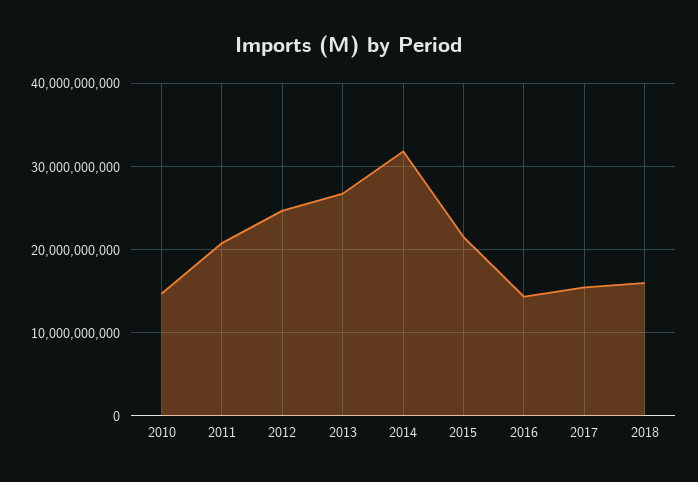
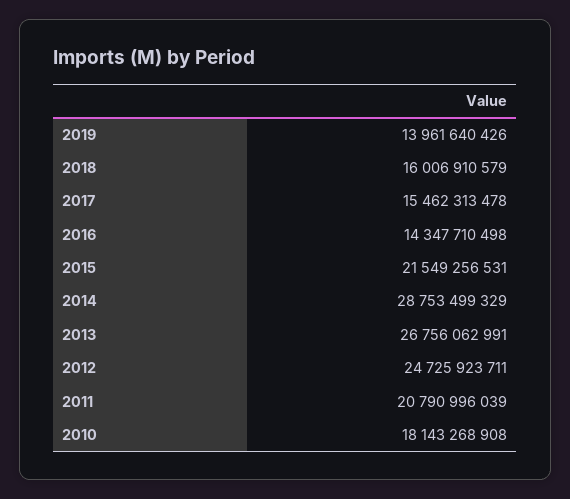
2010: 15000000000 -> 18143268908
2014: 32000000000 -> 28753499329
2019: none -> 13961640426

